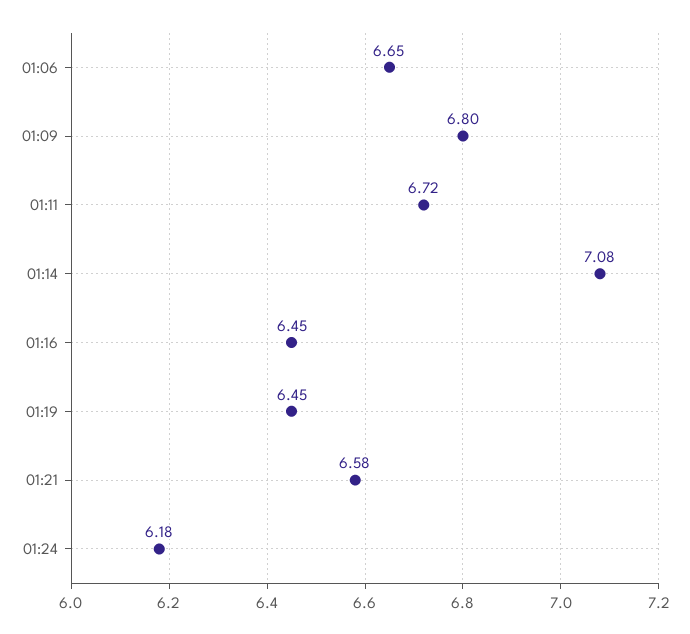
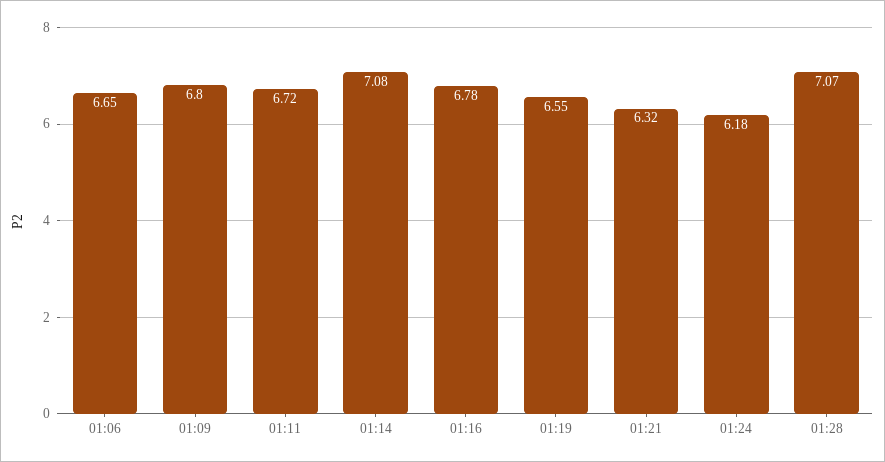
01:16: 6.45 -> 6.78
01:19: 6.45 -> 6.55
01:21: 6.58 -> 6.32
01:28: none -> 7.07

